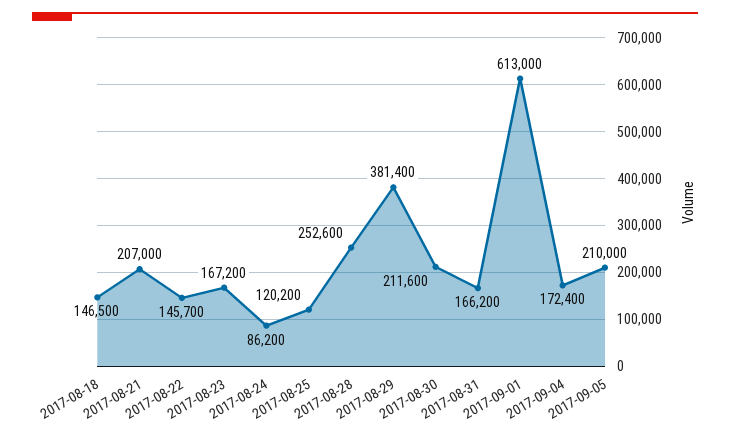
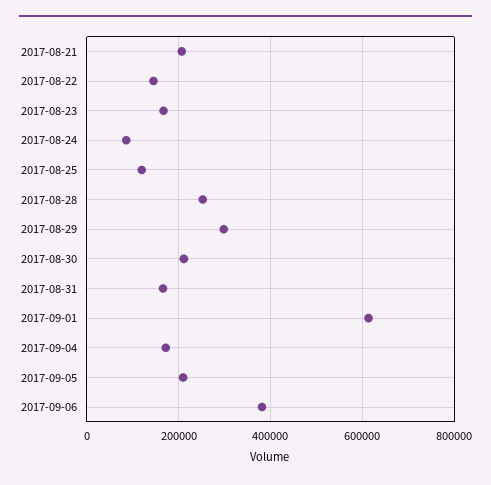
2017-08-18: 146500 -> none
2017-08-29: 381400 -> 300000
2017-09-06: none -> 380000

